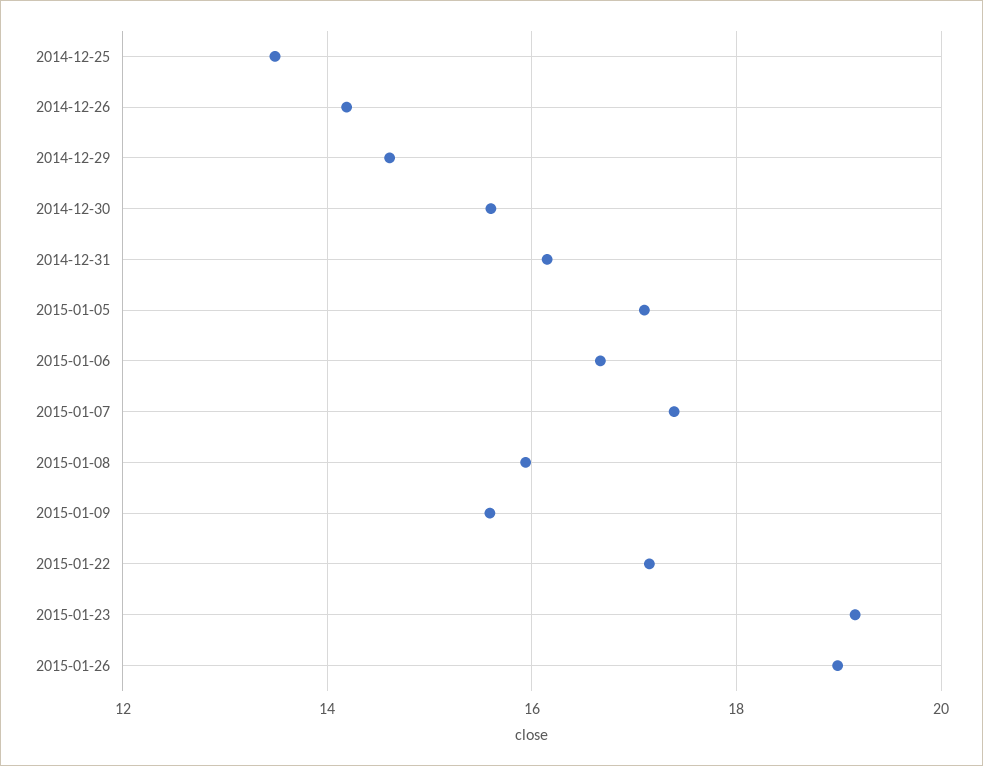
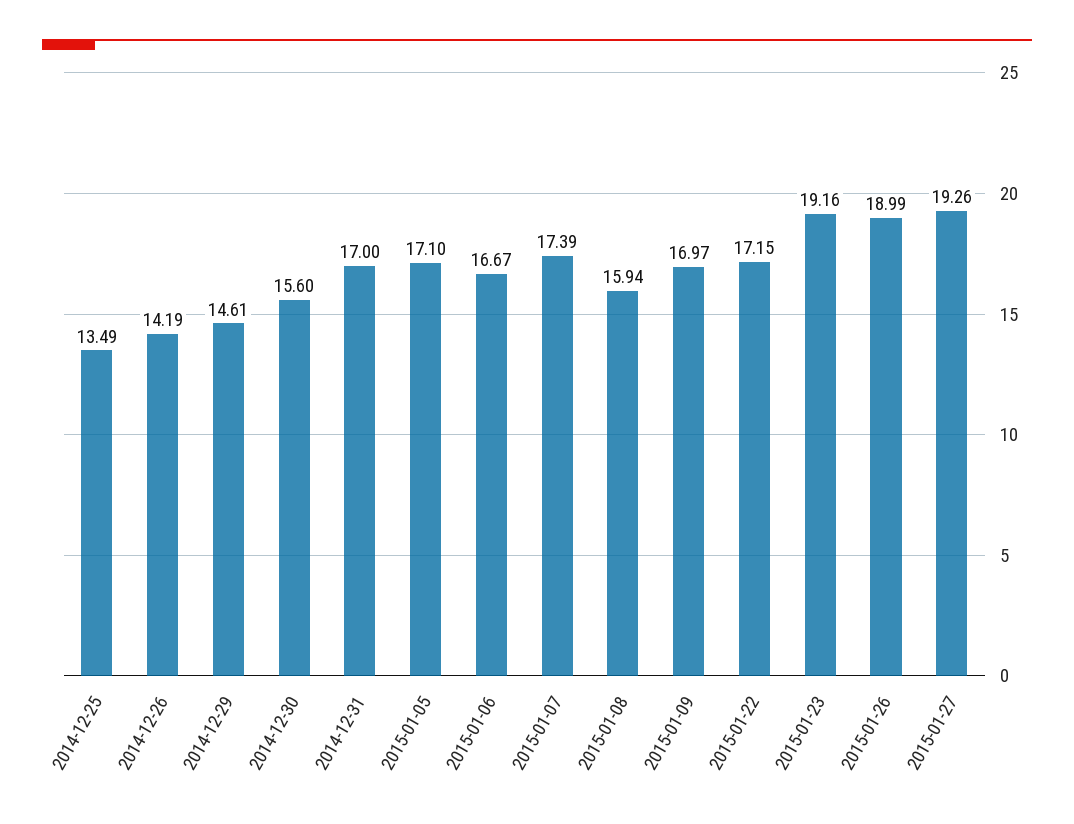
2014-12-31: 16.2 -> 17
2015-01-09: 15.6 -> 16.97
2015-01-27: none -> 19.26

